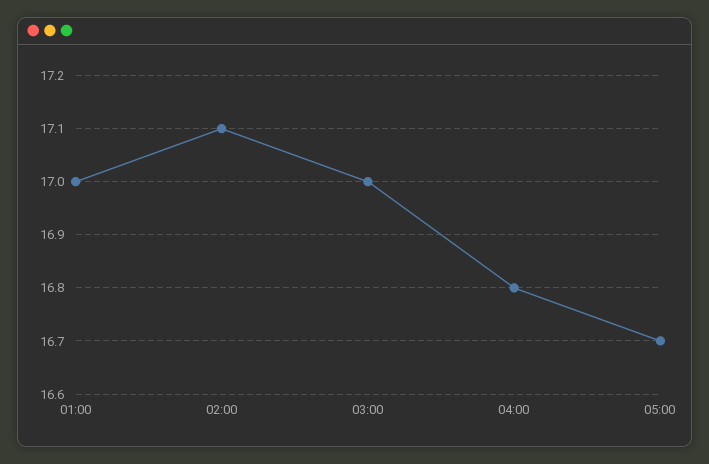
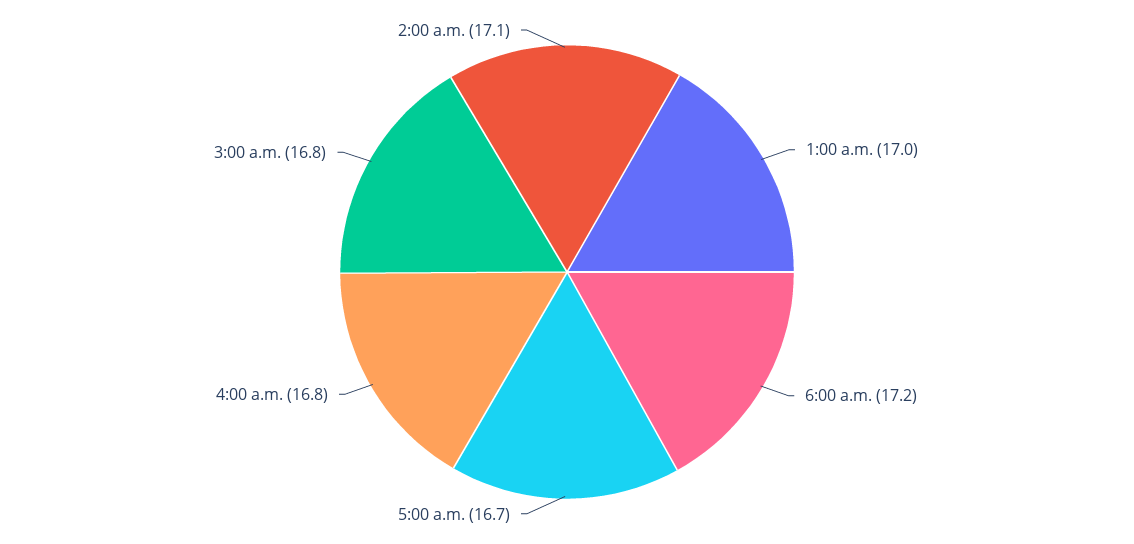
03:00: 17 -> 16.8
6:00 a.m.: none -> 17.2

